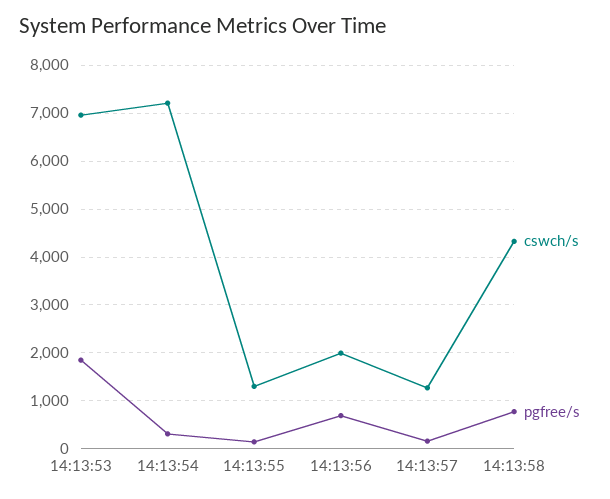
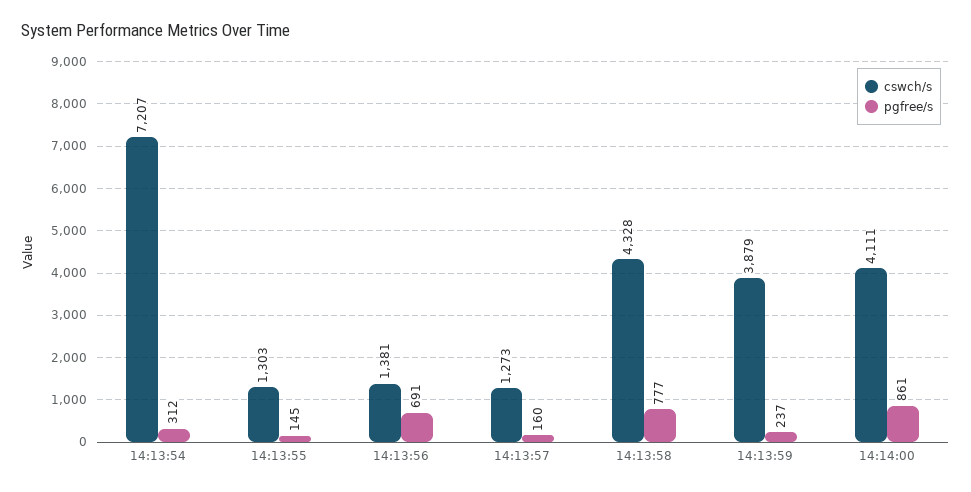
cswch/s, 14:13:53: 7000 -> none
pgfree/s, 14:13:53: 1800 -> none
cswch/s, 14:13:56: 2000 -> 1381
cswch/s, 14:13:59: none -> 3879
pgfree/s, 14:13:59: none -> 237
cswch/s, 14:14:00: none -> 4111
pgfree/s, 14:14:00: none -> 861

